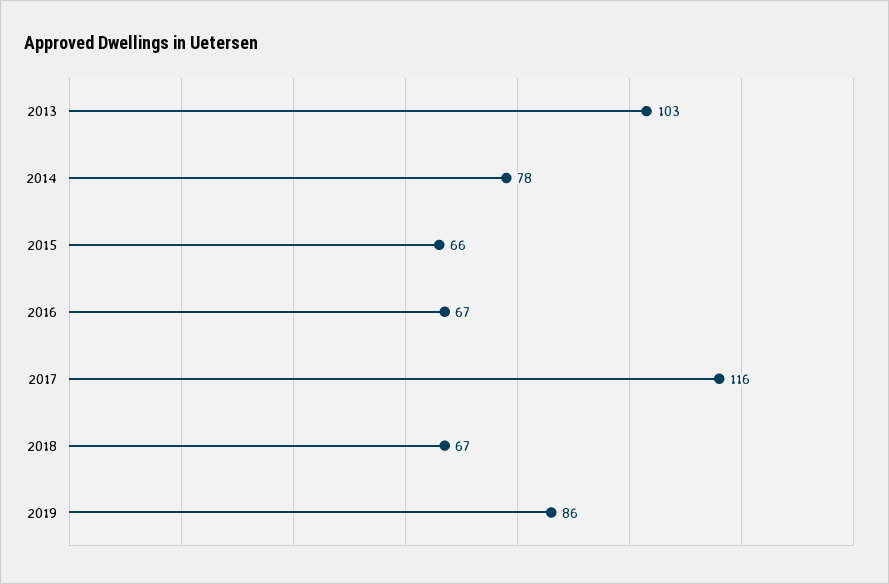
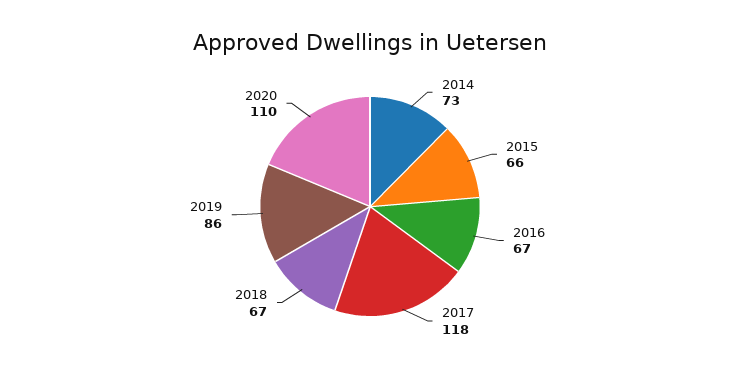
2013: 103 -> none
2014: 78 -> 73
2017: 116 -> 118
2020: none -> 110

